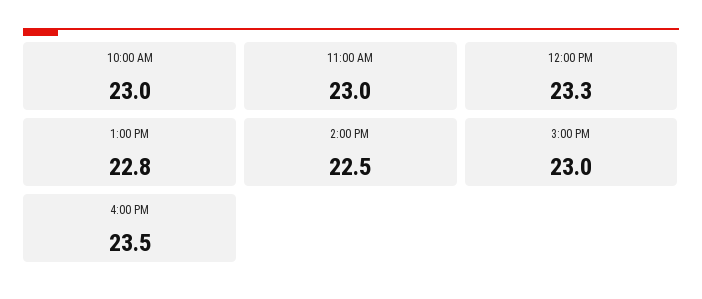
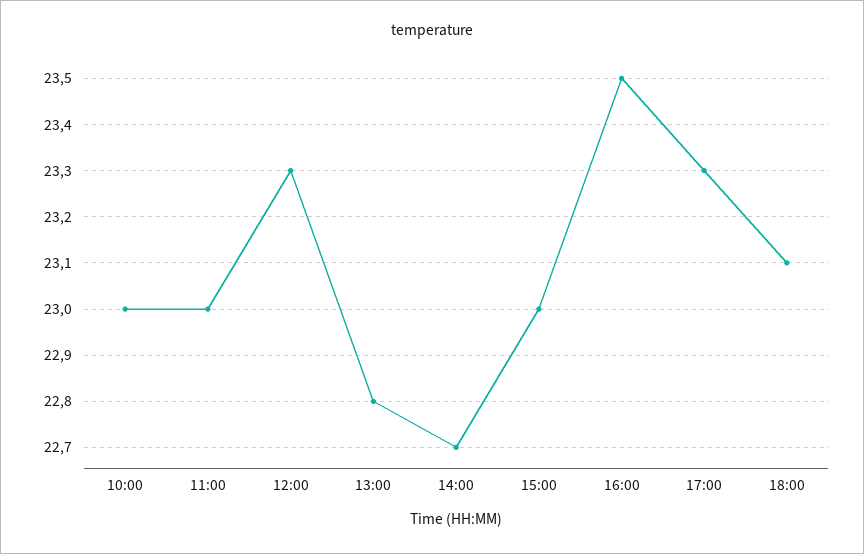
2:00 PM: 22.5 -> 22.7
17:00: none -> 23.3
18:00: none -> 23.1

